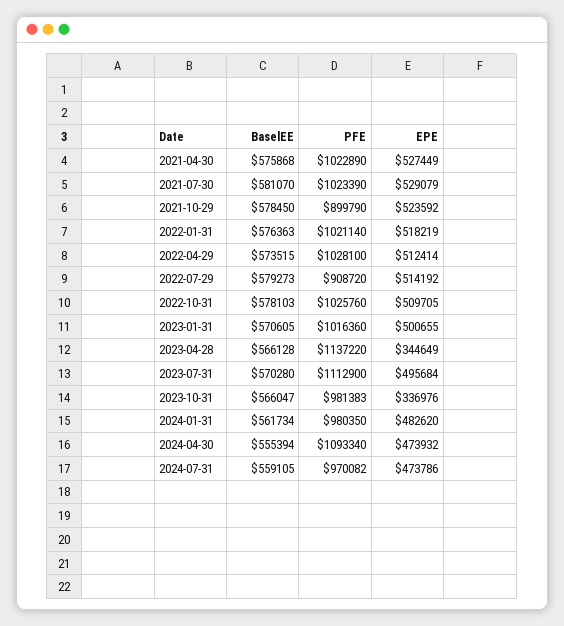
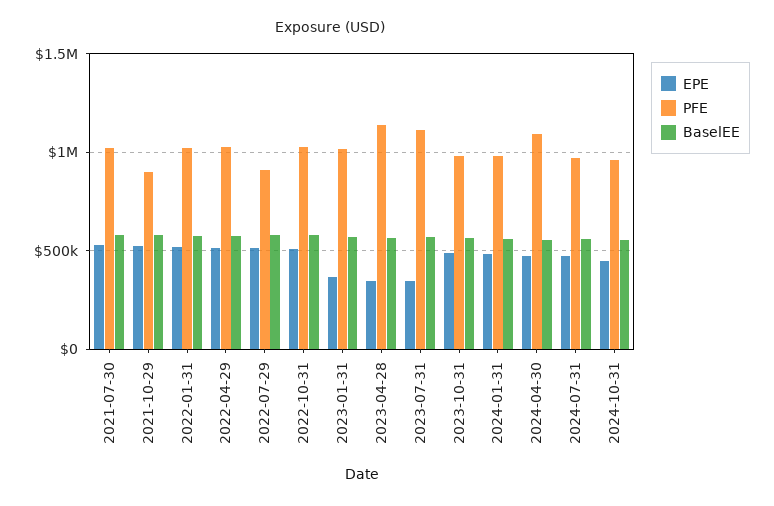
BaselEE, 2021-04-30: 575868 -> none
PFE, 2021-04-30: 1022890 -> none
EPE, 2021-04-30: 527449 -> none
EPE, 2023-01-31: 500655 -> 350000
EPE, 2023-07-31: 495684 -> 350000
EPE, 2023-10-31: 336976 -> 500000
EPE, 2024-10-31: none -> 450000
PFE, 2024-10-31: none -> 950000
BaselEE, 2024-10-31: none -> 550000

